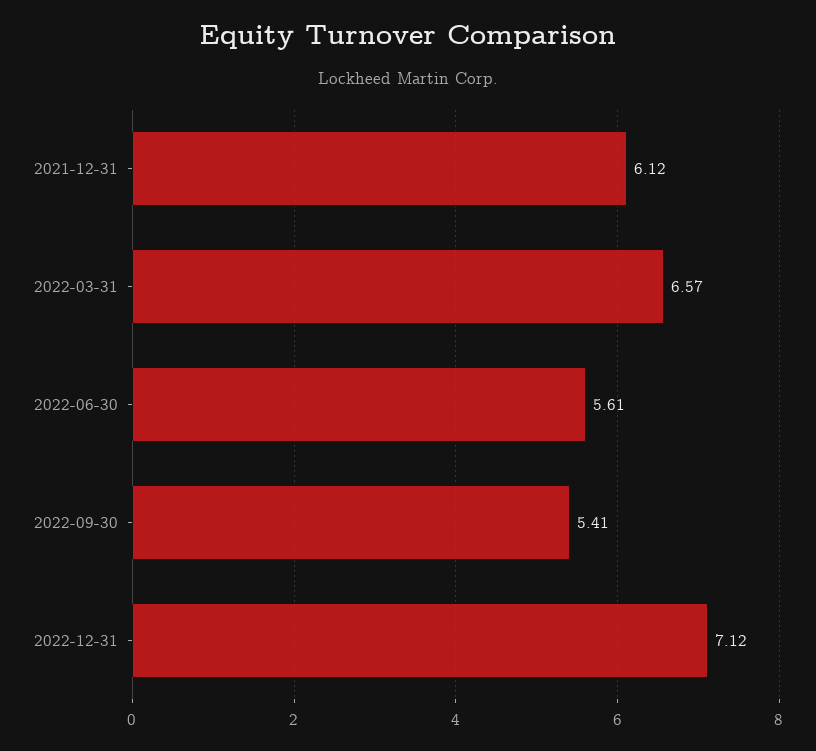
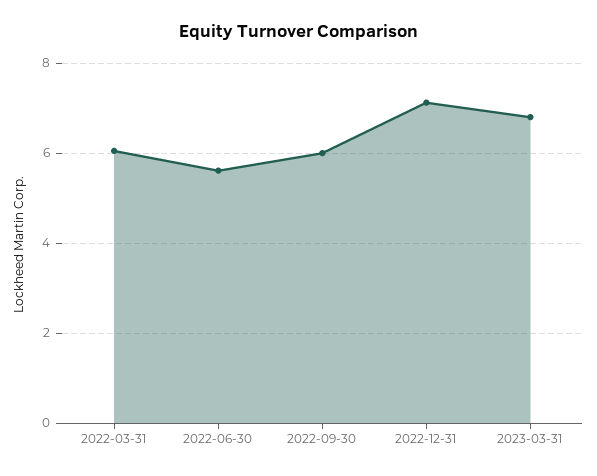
2021-12-31: 6.12 -> none
2022-03-31: 6.57 -> 6
2022-09-30: 5.41 -> 6
2023-03-31: none -> 6.8

